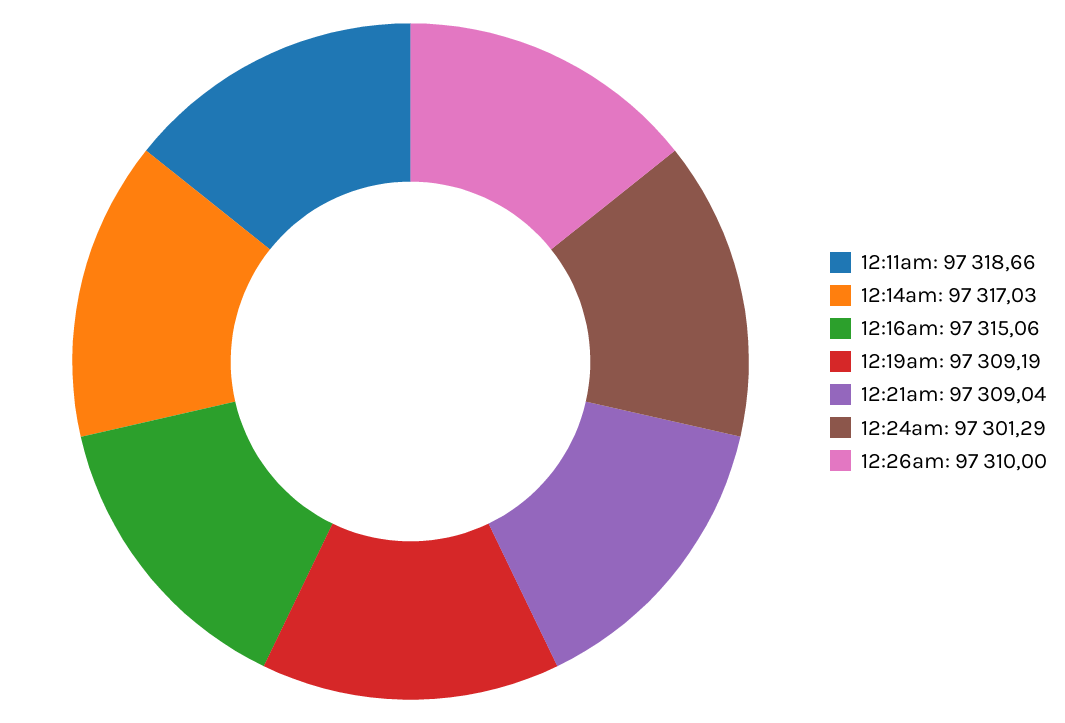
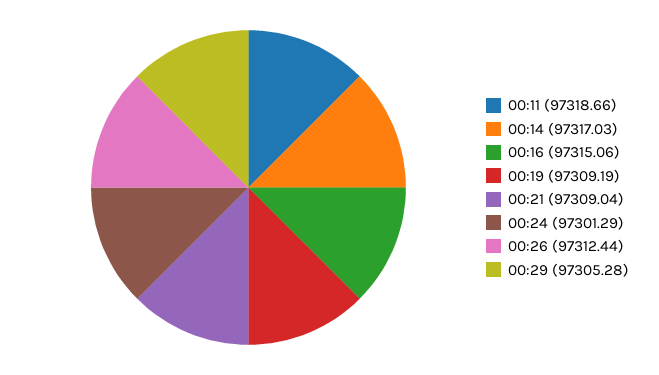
12:26am: 97310 -> 97312.44
00:29: none -> 97305.28

